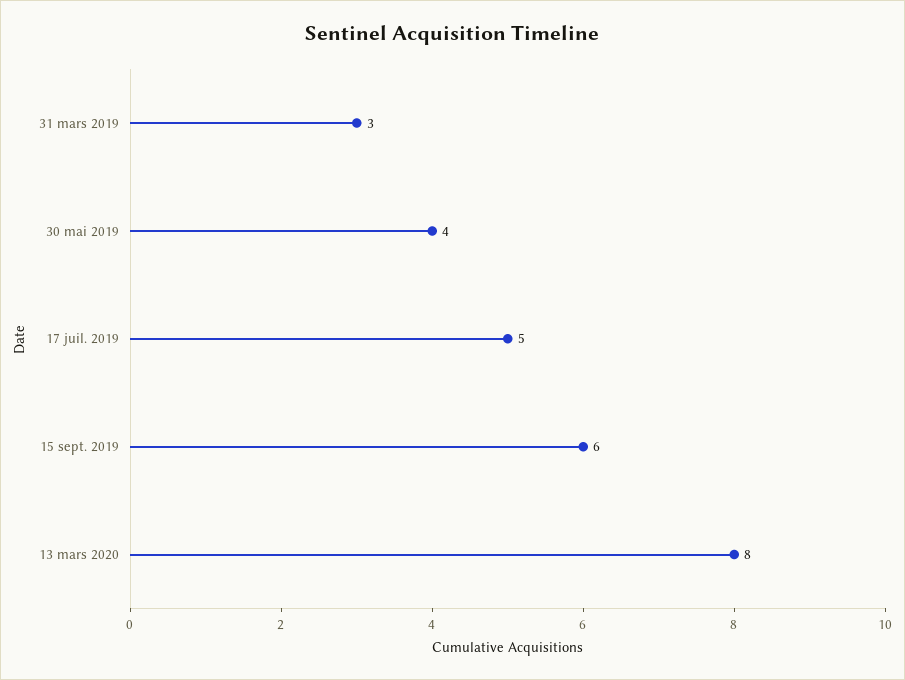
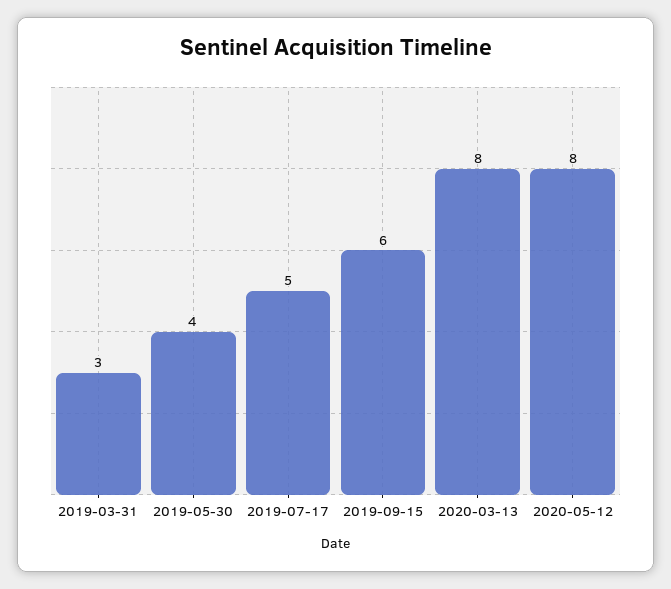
2020-05-12: none -> 8

